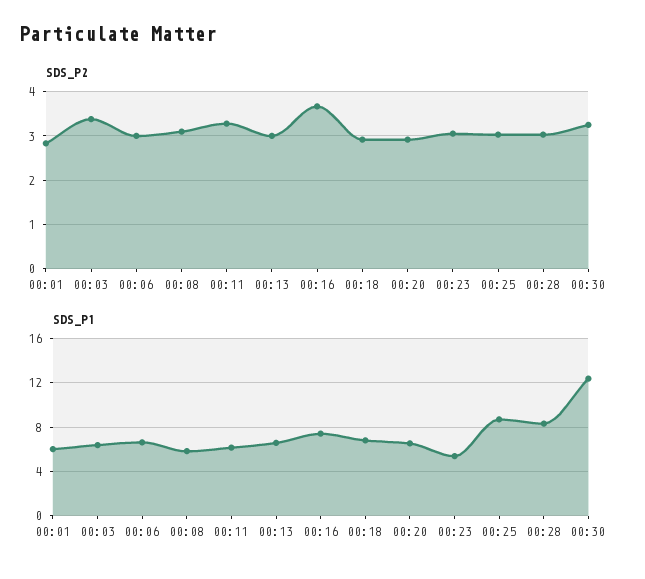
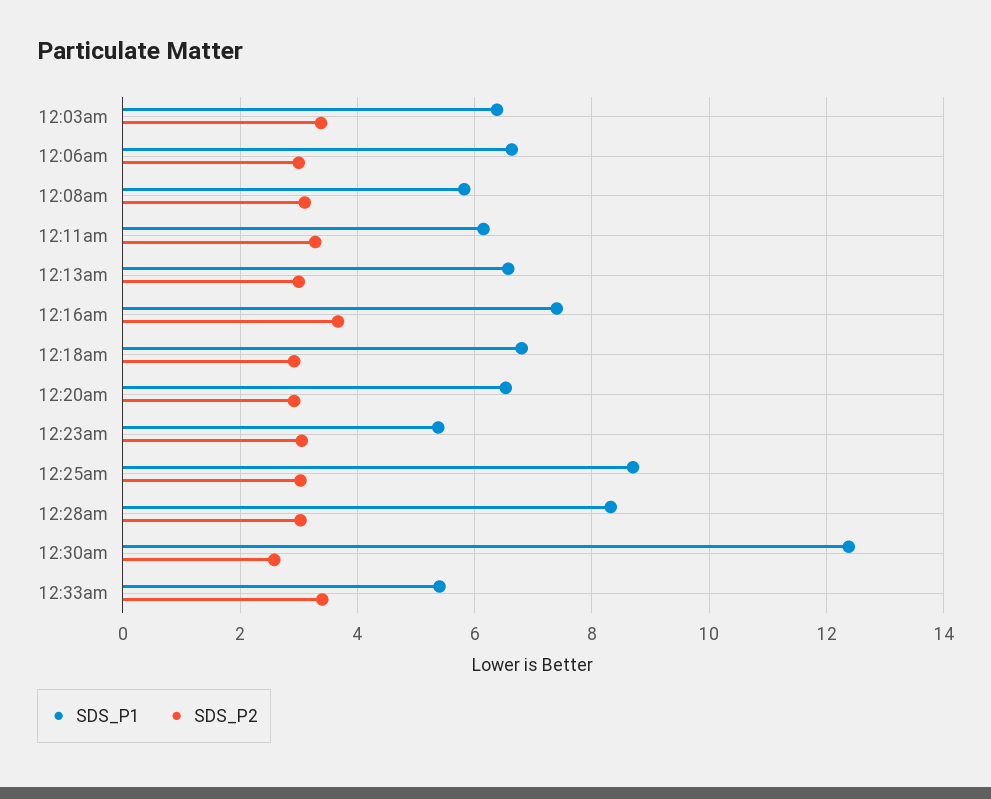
SDS_P2, 00:01: 2.8 -> none
SDS_P2, 00:30: 3.2 -> 2.6
SDS_P1, 00:01: 6 -> none
SDS_P1, 12:33am: none -> 5.4
SDS_P2, 12:33am: none -> 3.4

